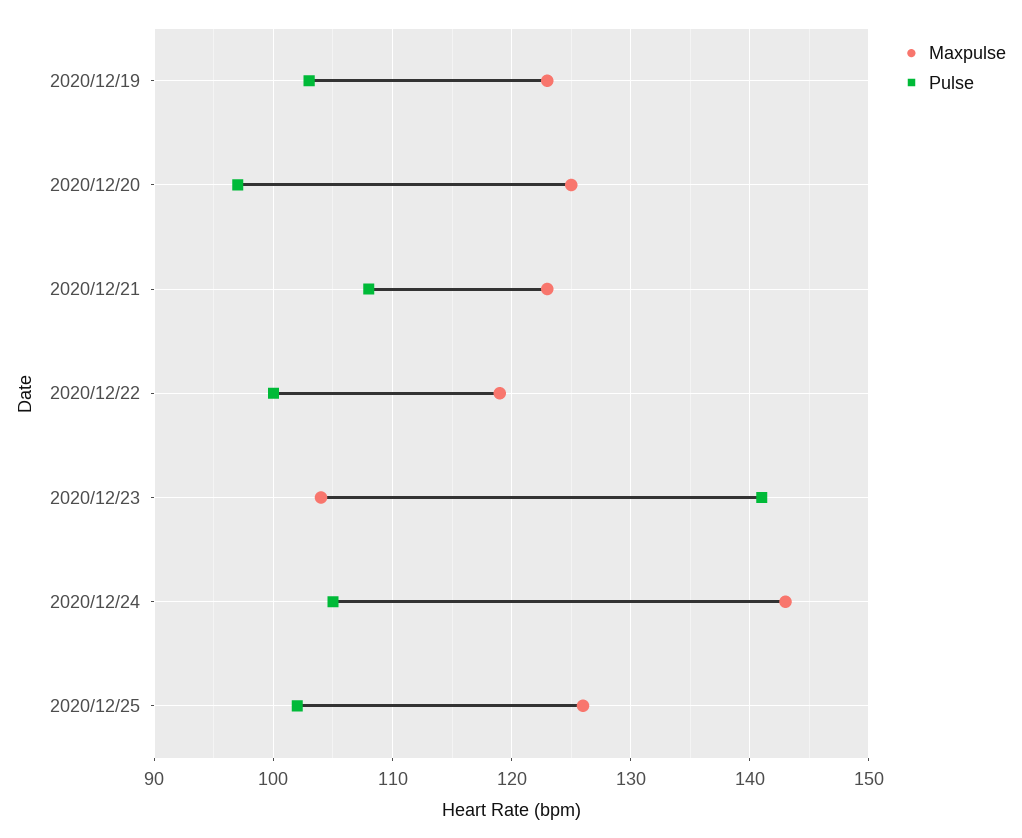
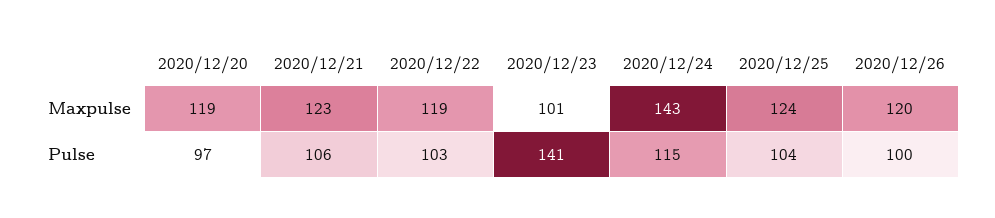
Maxpulse, 2020/12/19: 123 -> none
Pulse, 2020/12/19: 103 -> none
Maxpulse, 2020/12/20: 125 -> 119
Pulse, 2020/12/21: 108 -> 106
Pulse, 2020/12/22: 100 -> 103
Maxpulse, 2020/12/23: 104 -> 101
Pulse, 2020/12/24: 105 -> 115
Maxpulse, 2020/12/25: 126 -> 124
Pulse, 2020/12/25: 102 -> 104
Maxpulse, 2020/12/26: none -> 120
Pulse, 2020/12/26: none -> 100

